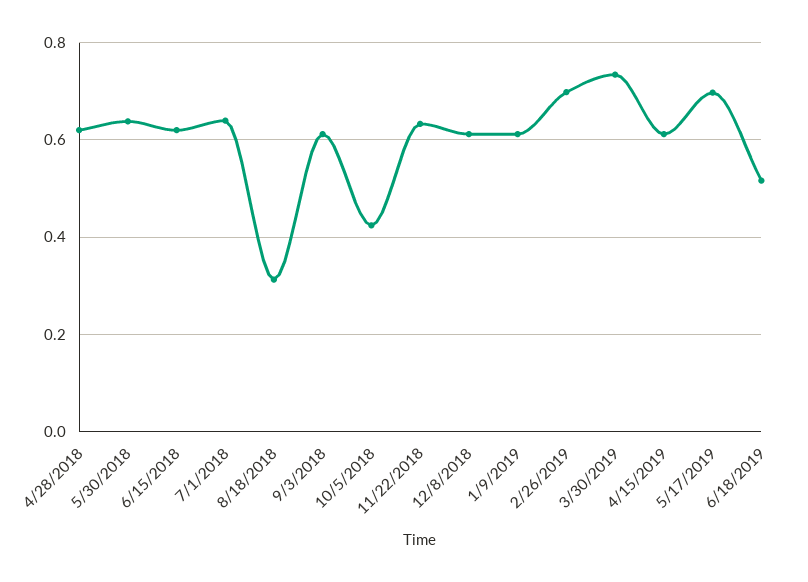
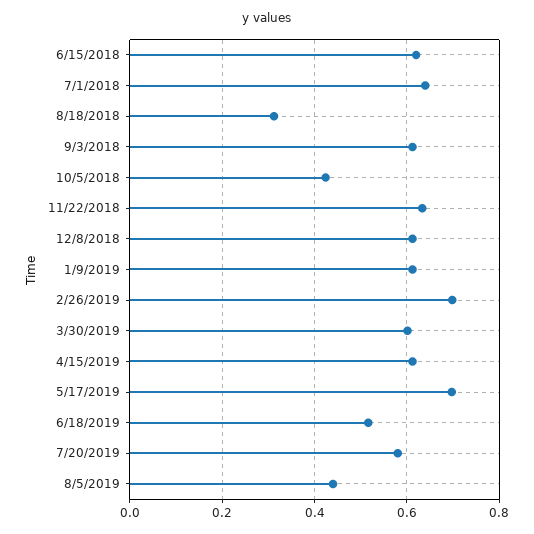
4/28/2018: 0.62 -> none
5/30/2018: 0.64 -> none
3/30/2019: 0.74 -> 0.6
7/20/2019: none -> 0.58
8/5/2019: none -> 0.44

